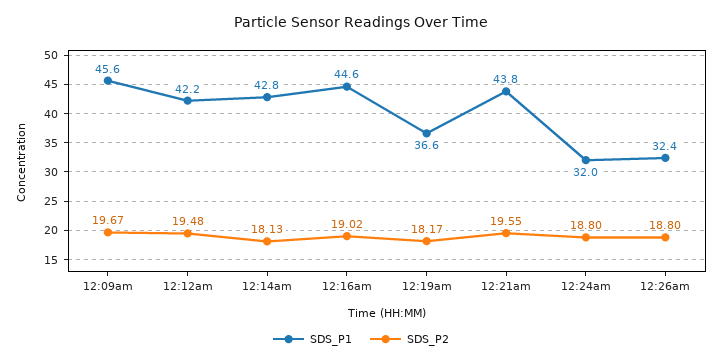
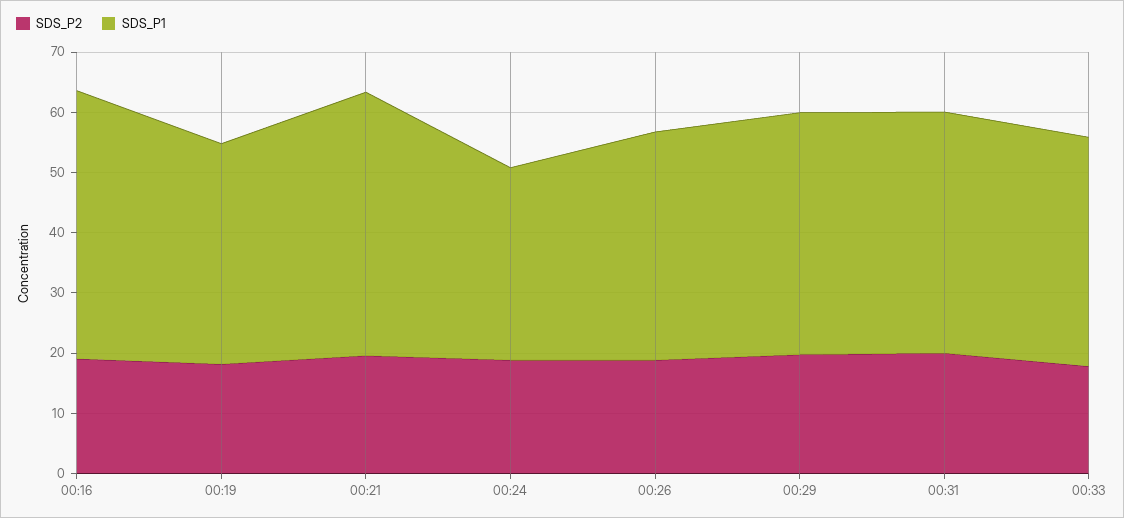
SDS_P1, 12:09am: 45.6 -> none
SDS_P2, 12:09am: 19.67 -> none
SDS_P1, 12:12am: 42.2 -> none
SDS_P2, 12:12am: 19.48 -> none
SDS_P1, 12:14am: 42.8 -> none
SDS_P2, 12:14am: 18.13 -> none
SDS_P1, 12:26am: 32.4 -> 38
SDS_P2, 00:29: none -> 20
SDS_P1, 00:29: none -> 40
SDS_P2, 00:31: none -> 20
SDS_P1, 00:31: none -> 40
SDS_P2, 00:33: none -> 18
SDS_P1, 00:33: none -> 38

